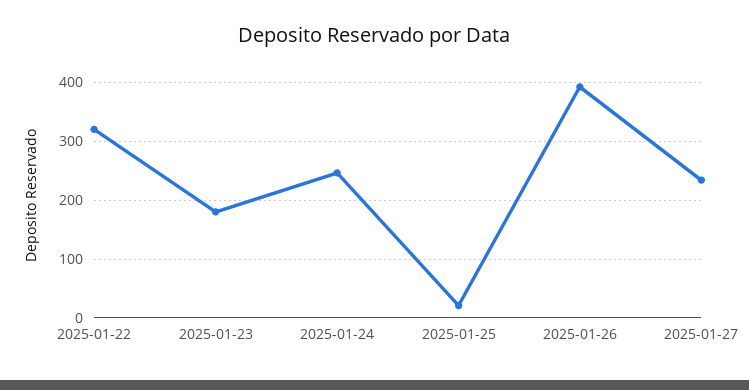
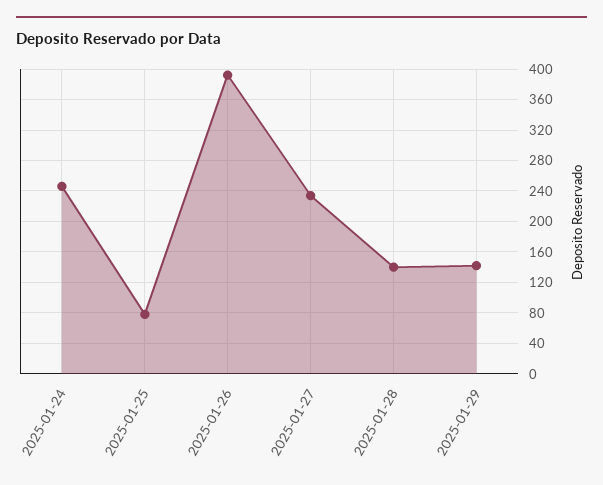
2025-01-22: 320 -> none
2025-01-23: 180 -> none
2025-01-25: 20 -> 80
2025-01-28: none -> 140
2025-01-29: none -> 140

